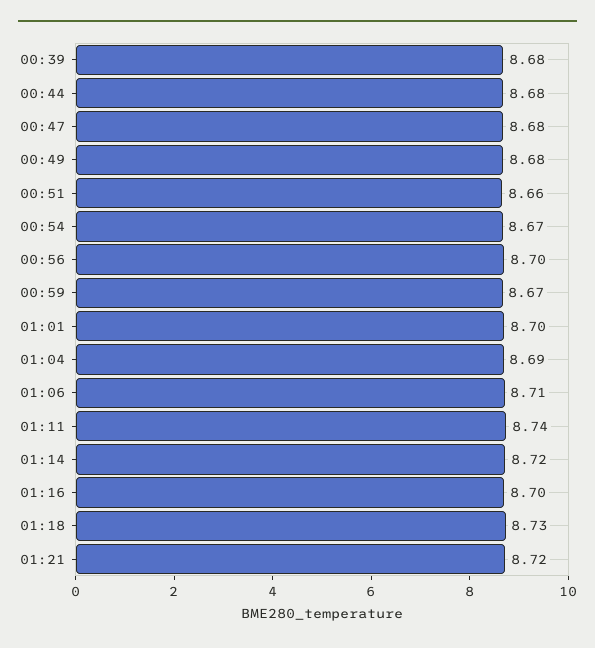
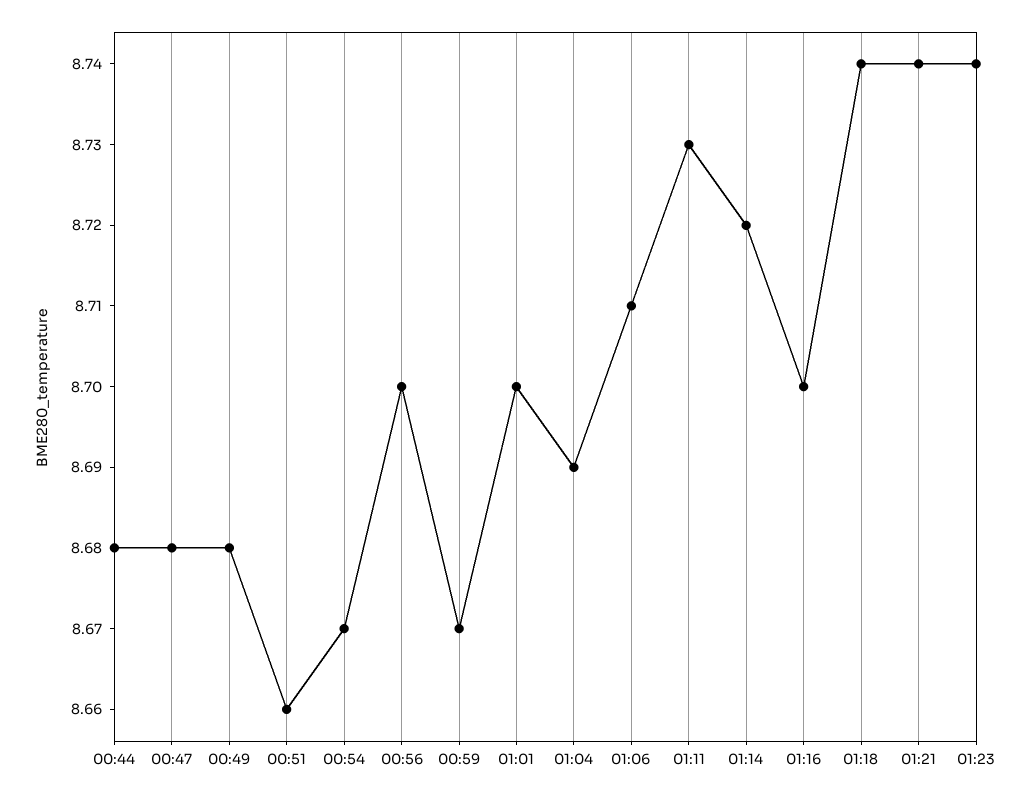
00:39: 8.68 -> none
01:11: 8.74 -> 8.73
01:18: 8.73 -> 8.74
01:21: 8.72 -> 8.74
01:23: none -> 8.74

